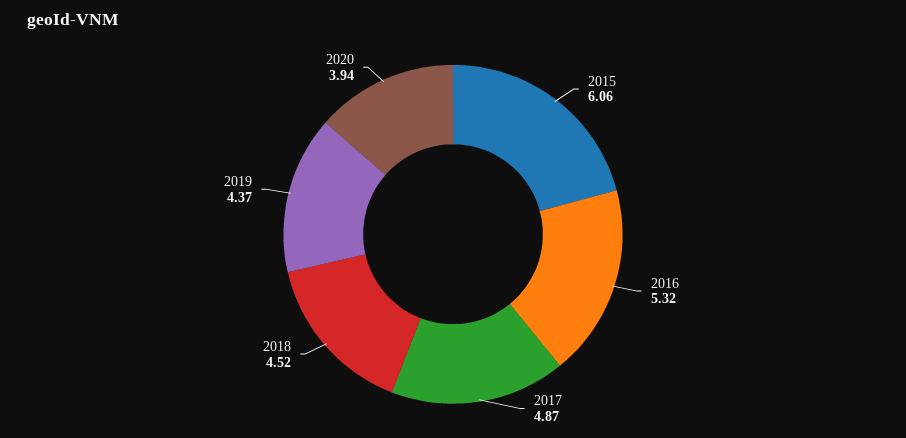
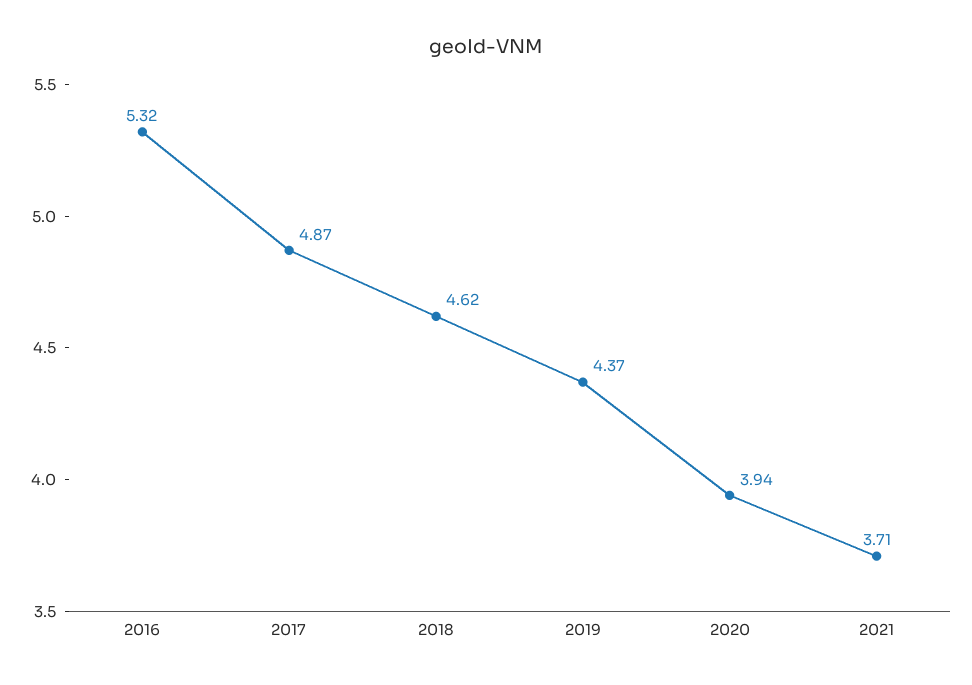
2015: 6.06 -> none
2018: 4.52 -> 4.62
2021: none -> 3.71

